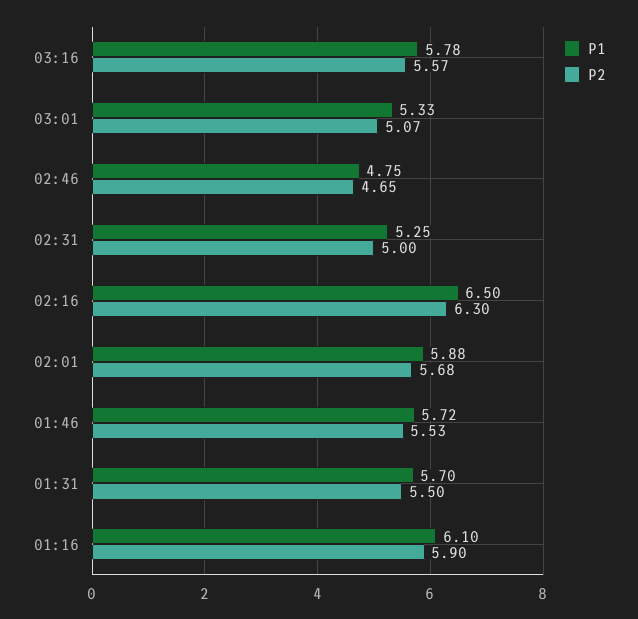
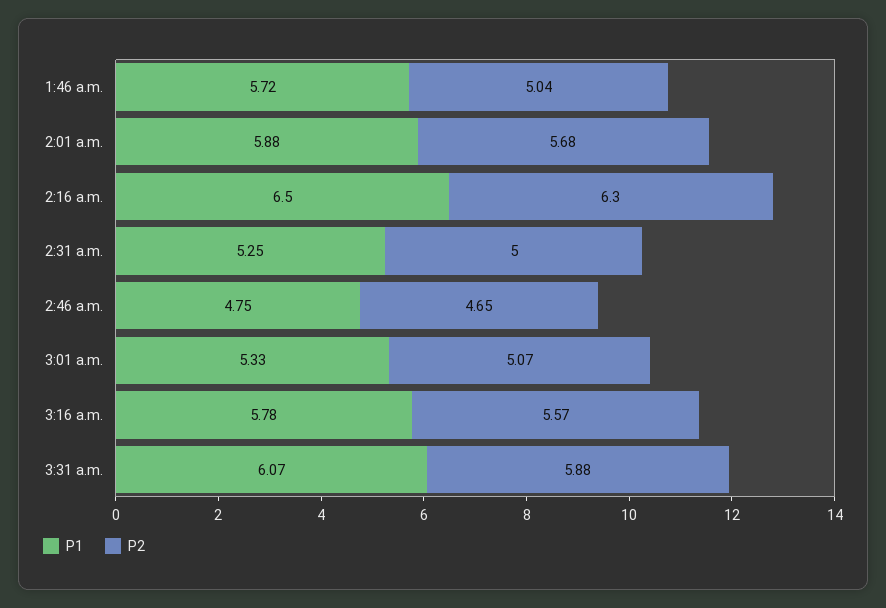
P2, 01:46: 5.53 -> 5.04
P1, 01:31: 5.7 -> none
P2, 01:31: 5.5 -> none
P1, 01:16: 6.1 -> none
P2, 01:16: 5.9 -> none
P1, 3:31 a.m.: none -> 6.07
P2, 3:31 a.m.: none -> 5.88

